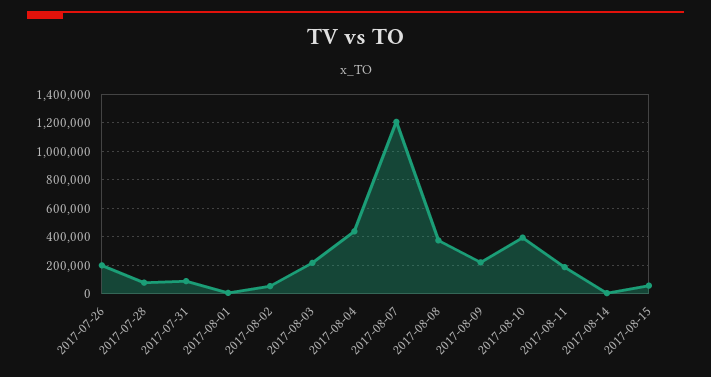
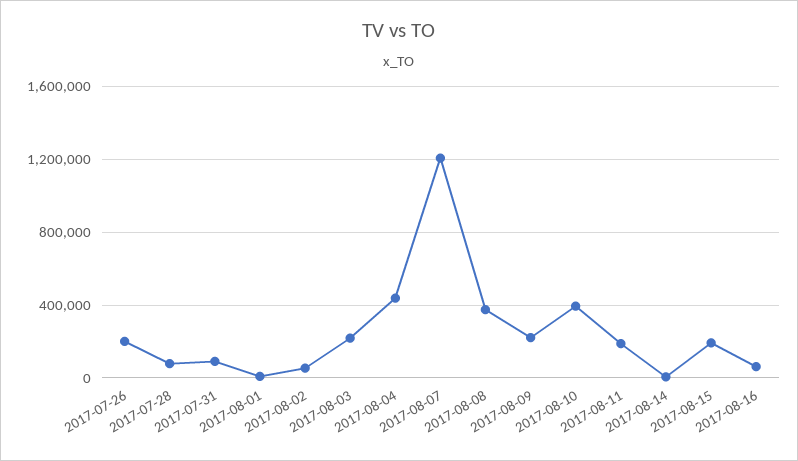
2017-08-15: 50000 -> 200000
2017-08-16: none -> 50000

